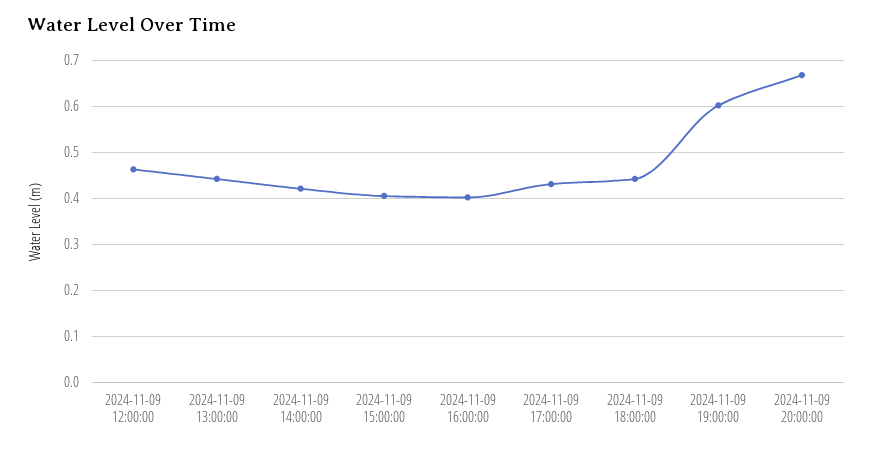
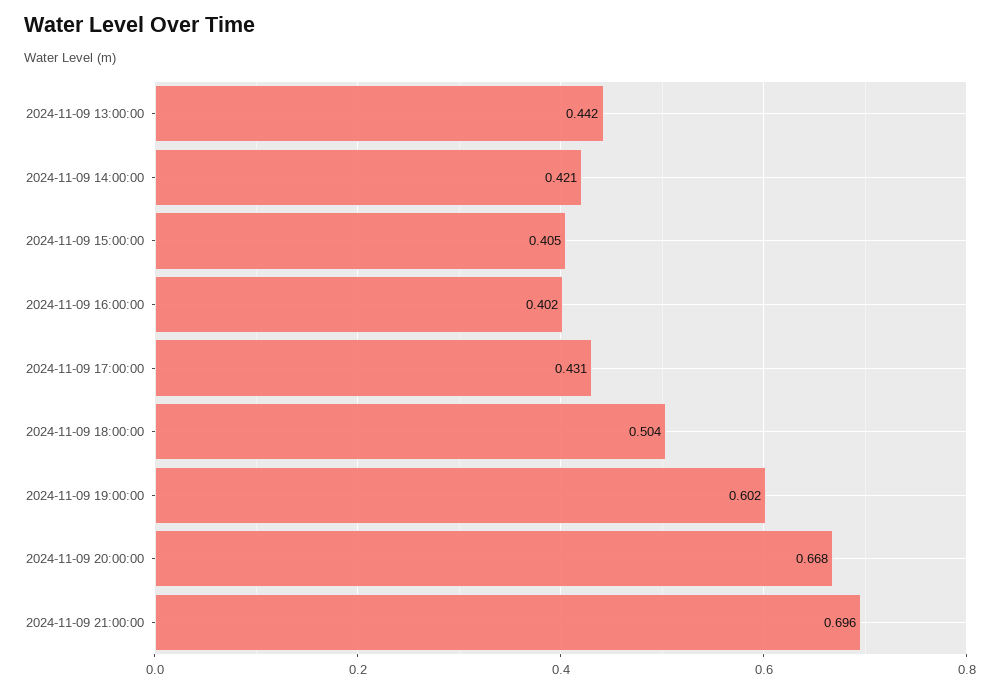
2024-11-09 12:00:00: 0.46 -> none
2024-11-09 18:00:00: 0.44 -> 0.504
2024-11-09 21:00:00: none -> 0.696

